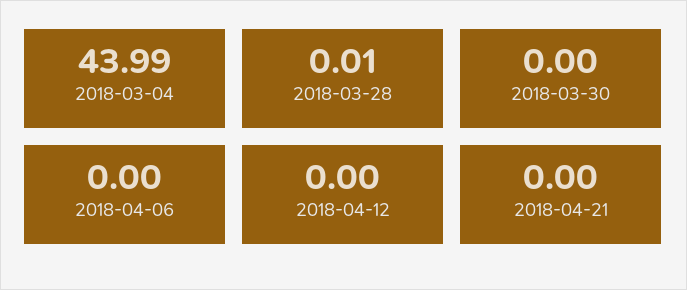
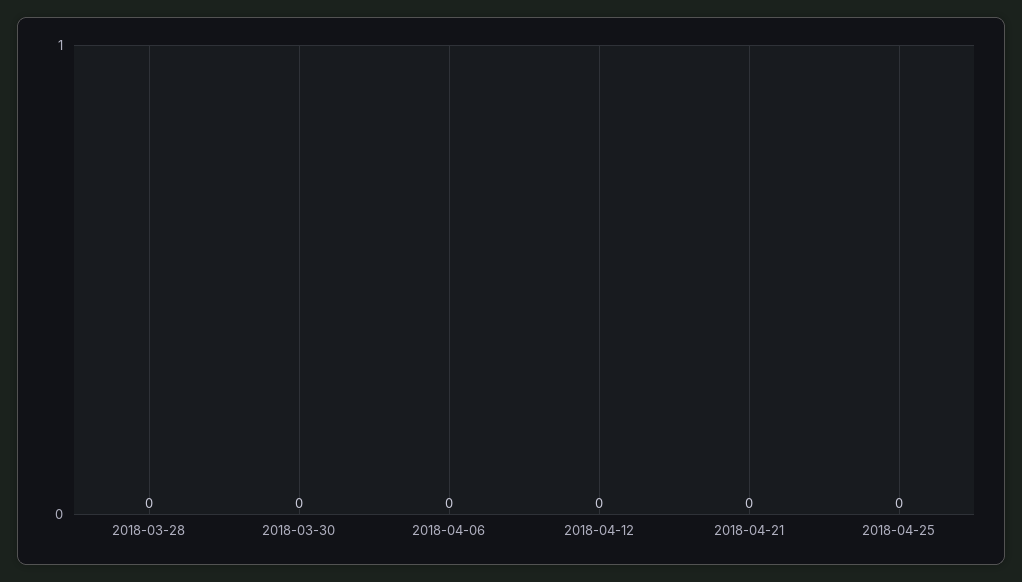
2018-03-04: 43.99 -> none
2018-03-28: 0.01 -> 0
2018-04-25: none -> 0

